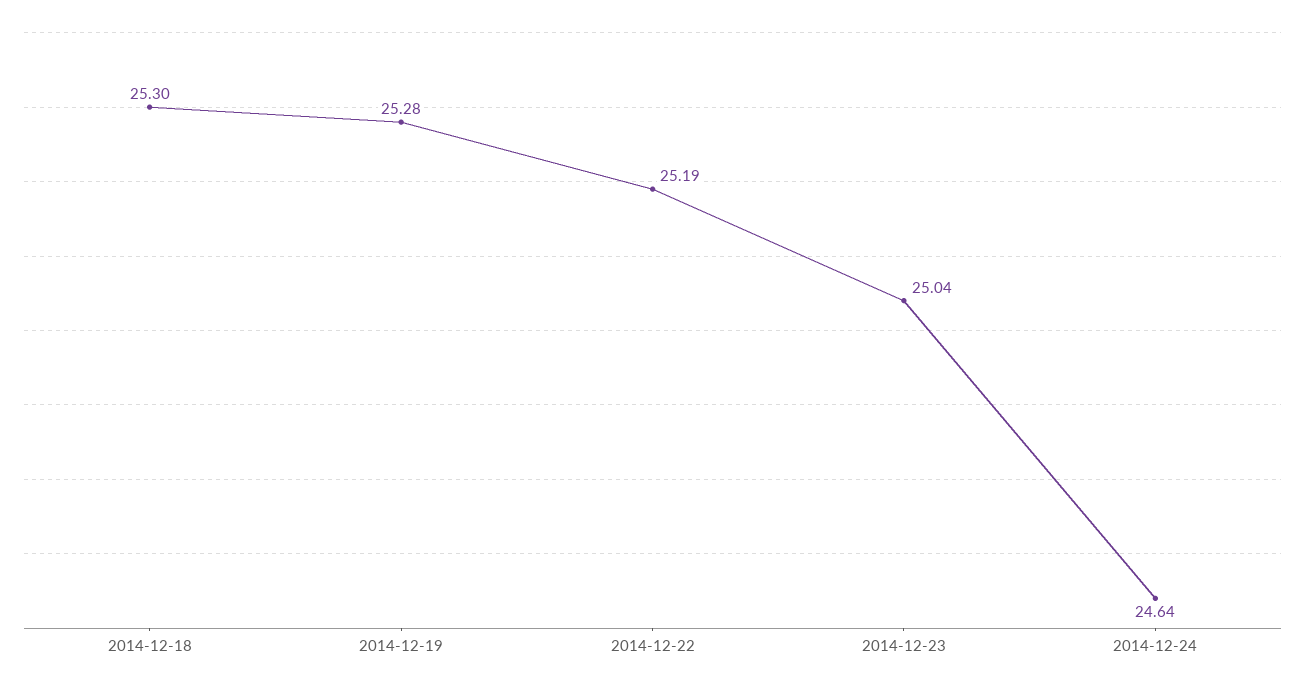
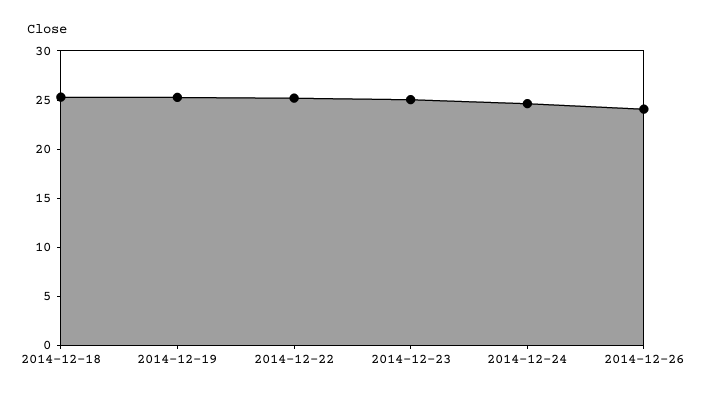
2014-12-26: none -> 24

